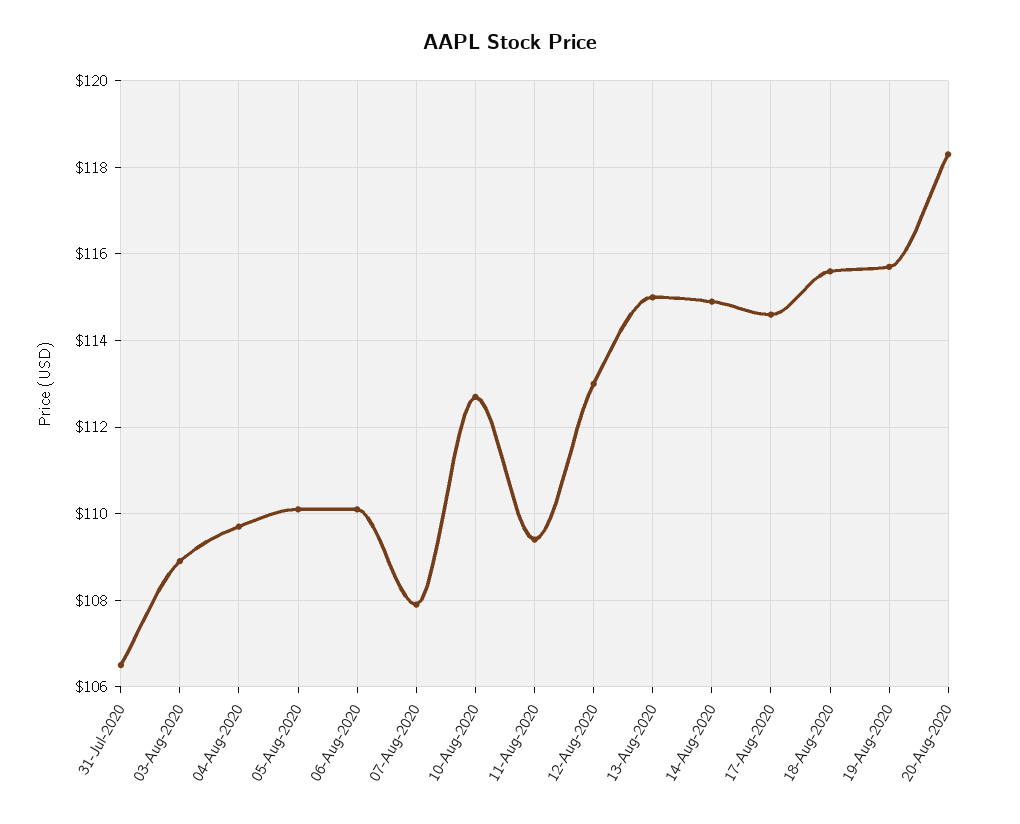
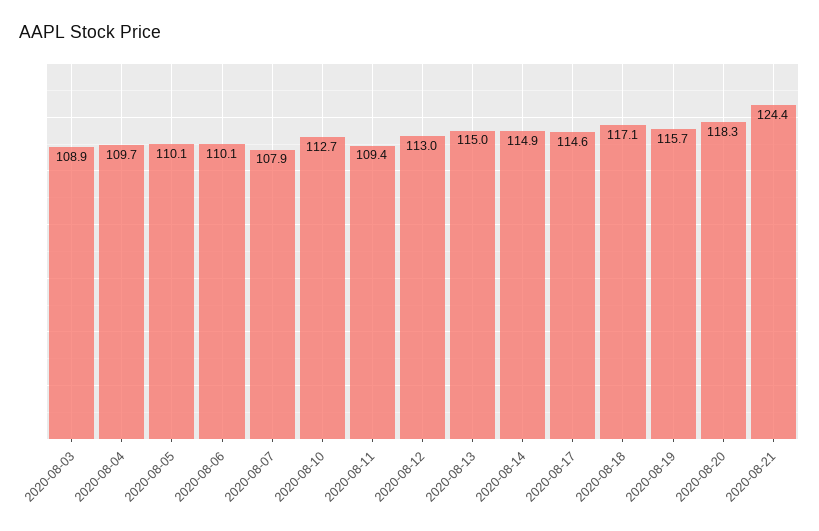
31-Jul-2020: 106.5 -> none
18-Aug-2020: 115.5 -> 117.1
2020-08-21: none -> 124.4

